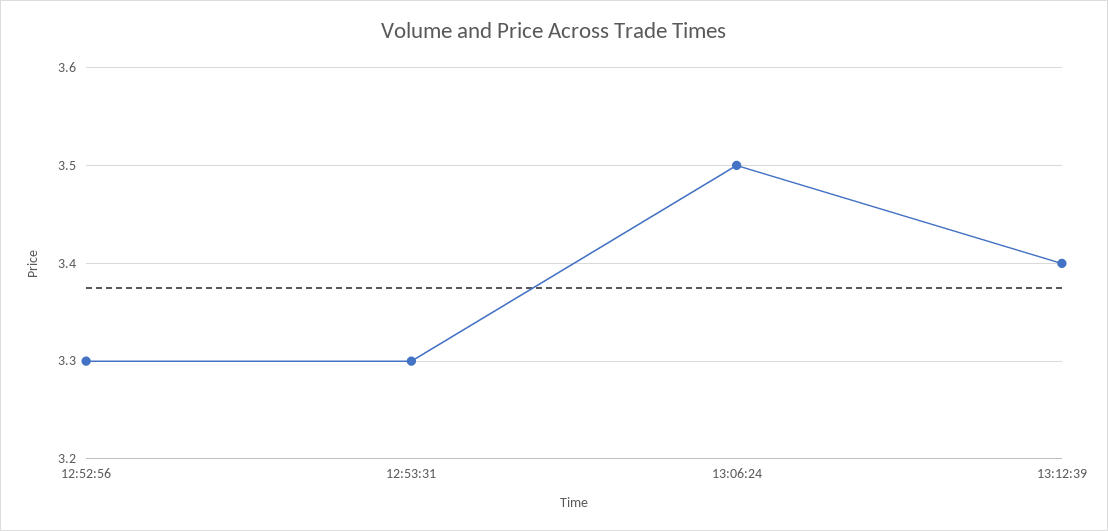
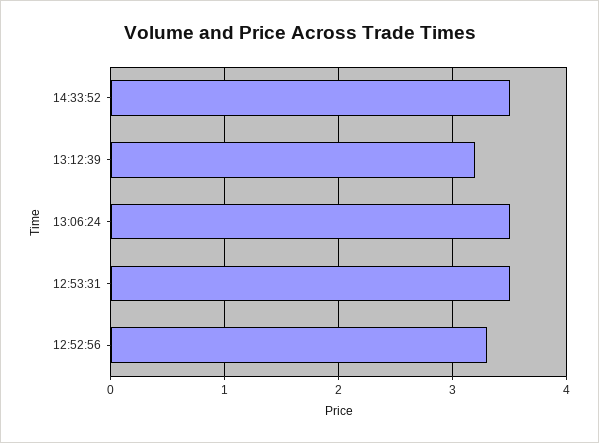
12:53:31: 3.3 -> 3.5
13:12:39: 3.4 -> 3.2
14:33:52: none -> 3.5

